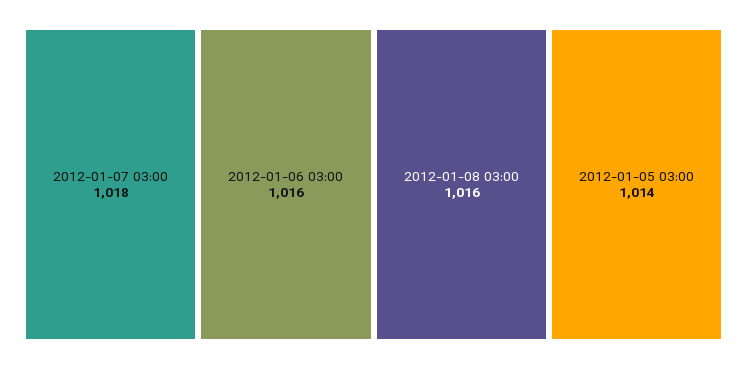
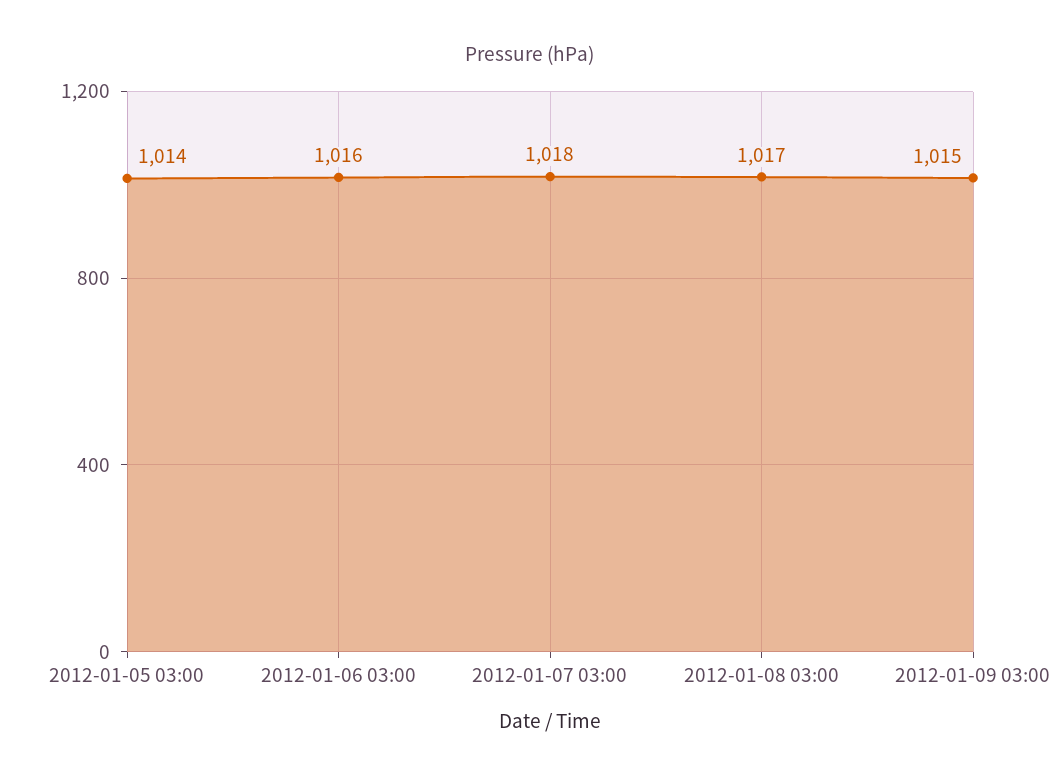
2012-01-08 03:00: 1016 -> 1017
2012-01-09 03:00: none -> 1015

